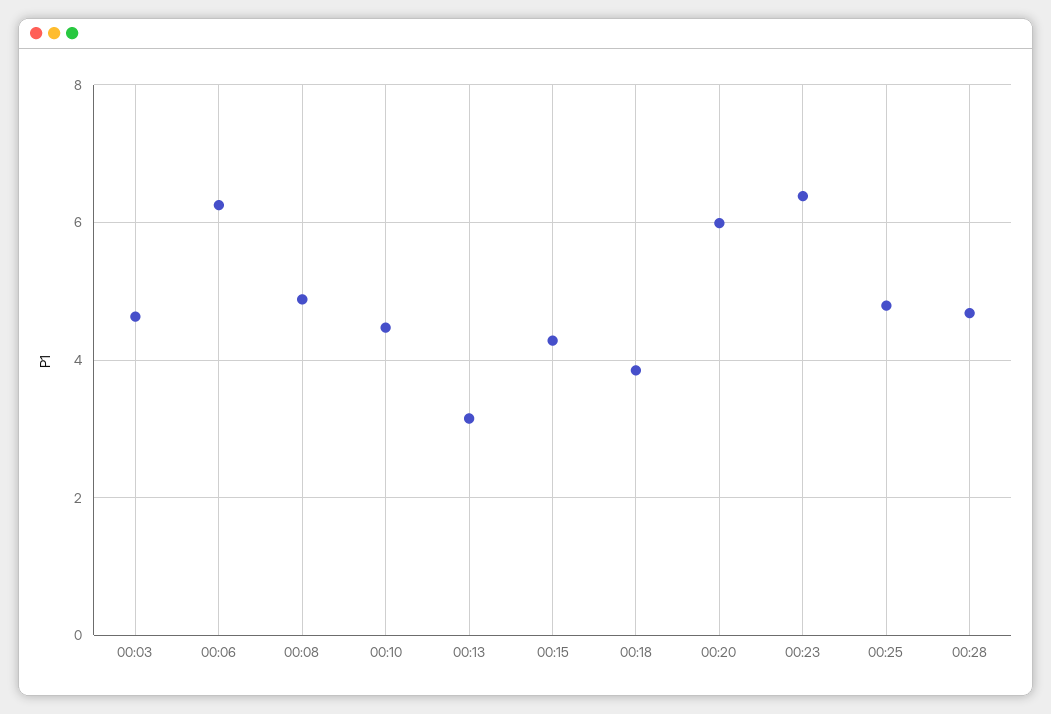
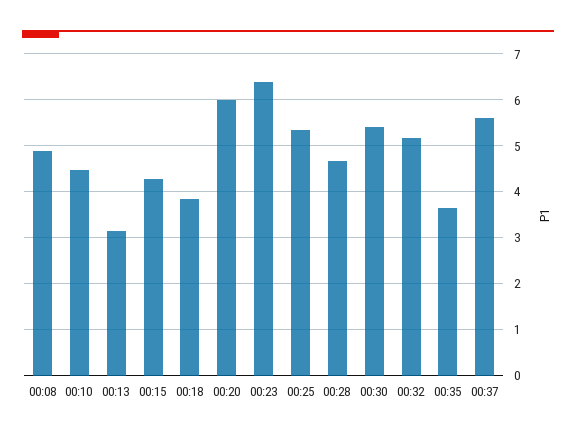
00:03: 4.6 -> none
00:06: 6.2 -> none
00:25: 4.8 -> 5.4
00:30: none -> 5.4
00:32: none -> 5.2
00:35: none -> 3.6
00:37: none -> 5.6

